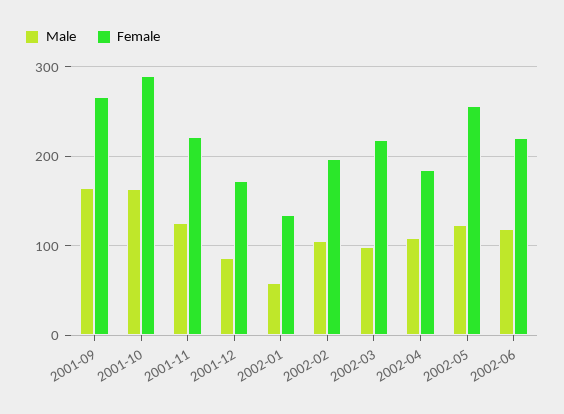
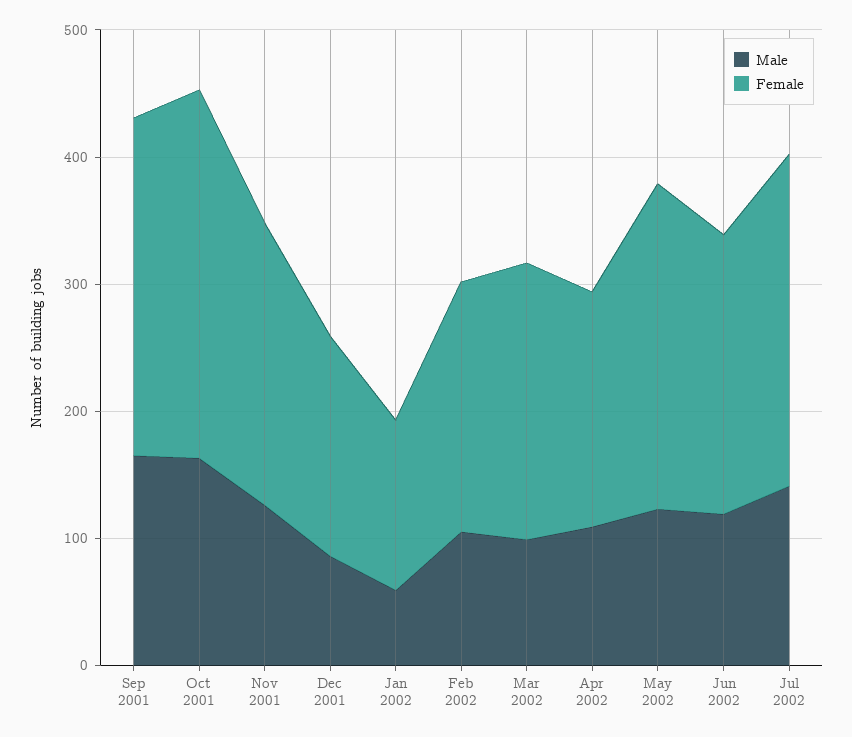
Male, Jul 2002: none -> 140
Female, Jul 2002: none -> 260

